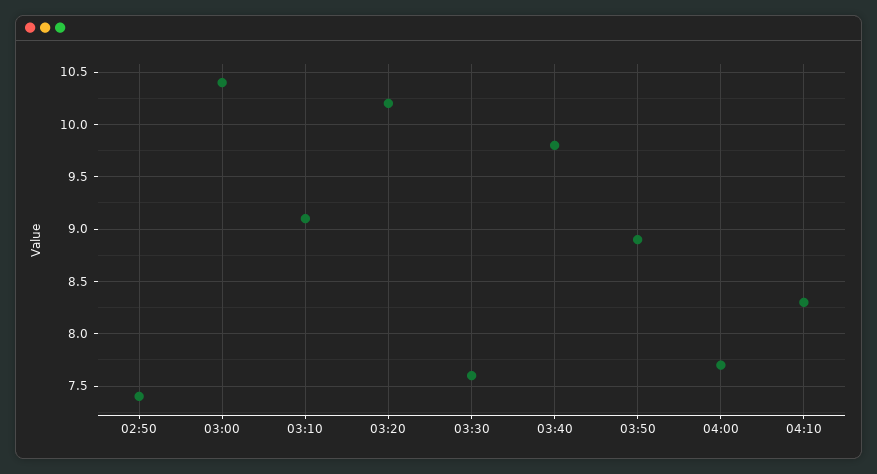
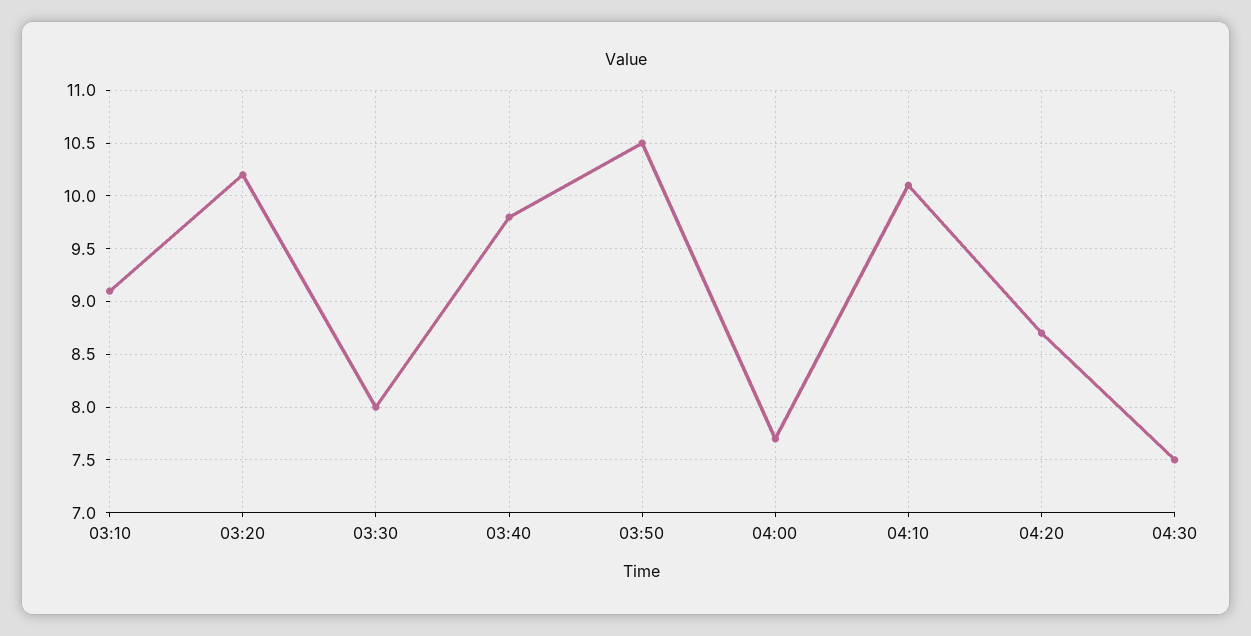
02:50: 7.4 -> none
03:00: 10.4 -> none
03:30: 7.6 -> 8
03:50: 8.9 -> 10.5
04:10: 8.3 -> 10.1
04:20: none -> 8.7
04:30: none -> 7.5

